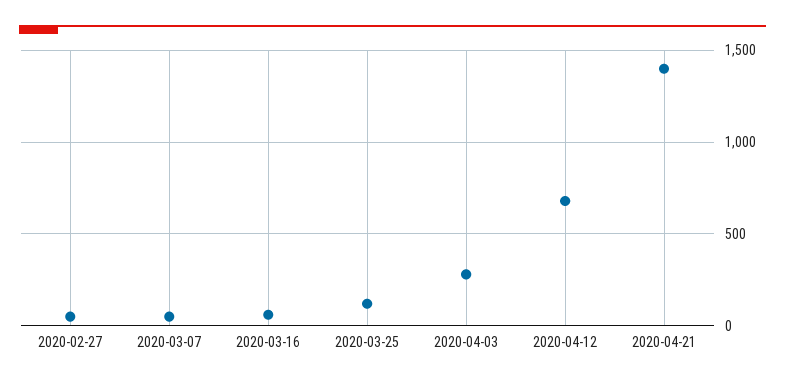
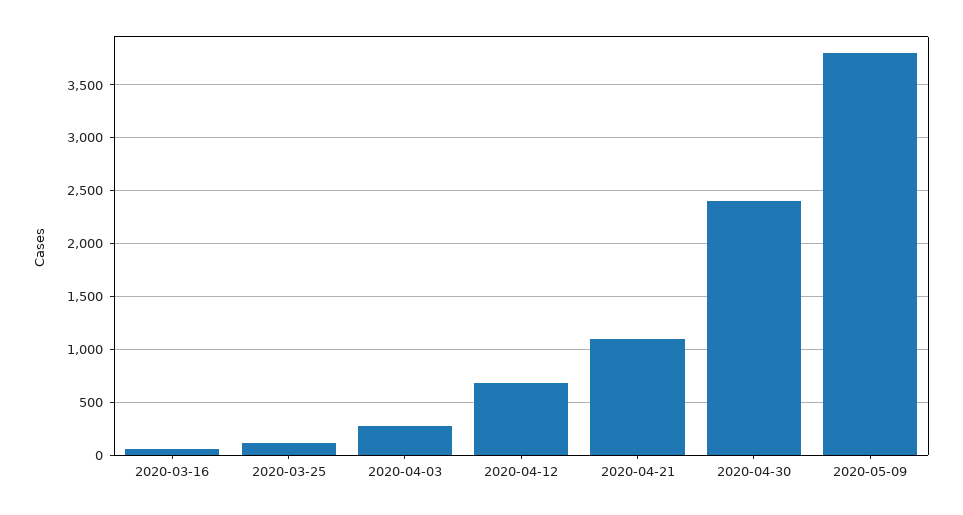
2020-02-27: 50 -> none
2020-03-07: 50 -> none
2020-04-21: 1400 -> 1100
2020-04-30: none -> 2400
2020-05-09: none -> 3800

